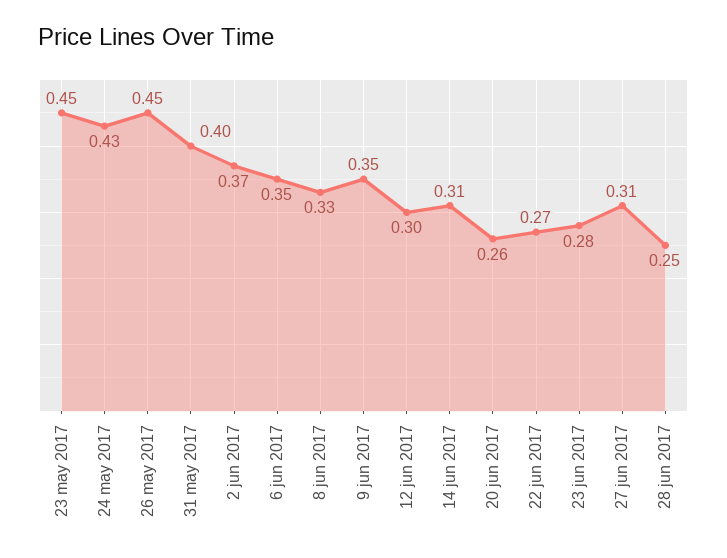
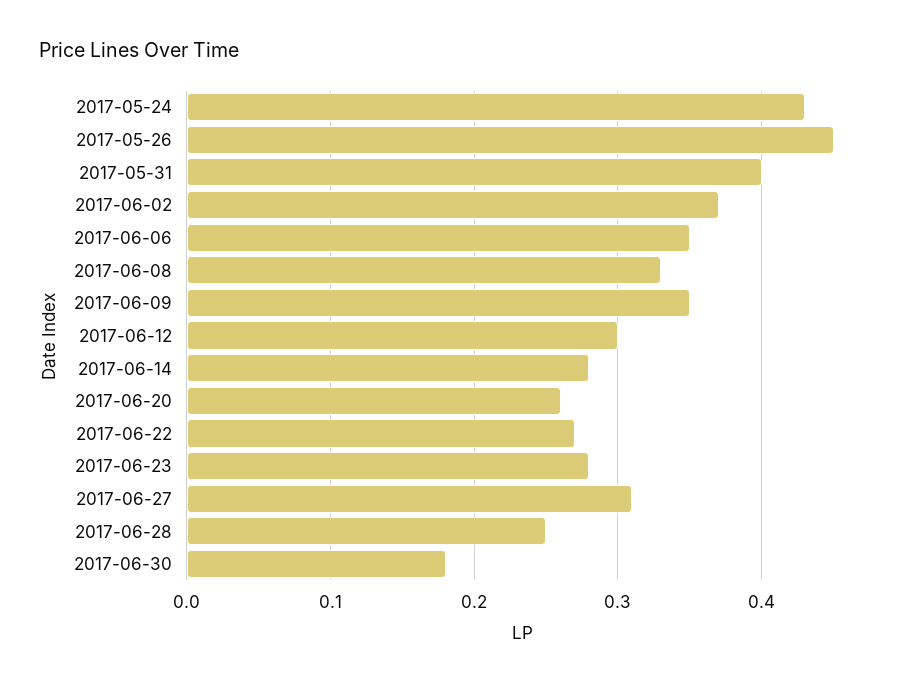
23 may 2017: 0.45 -> none
14 jun 2017: 0.31 -> 0.28
2017-06-30: none -> 0.18

